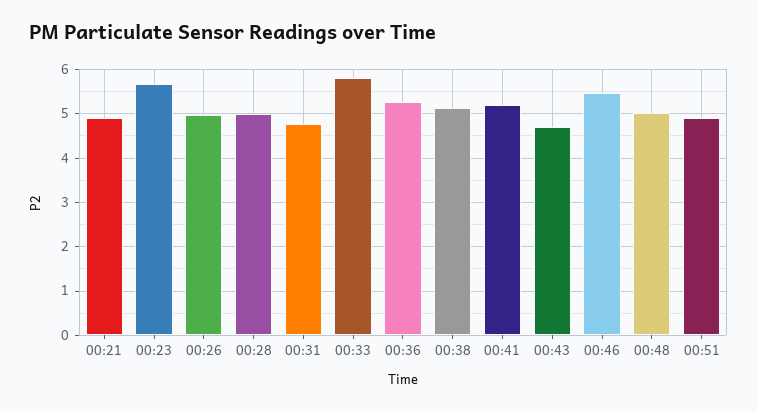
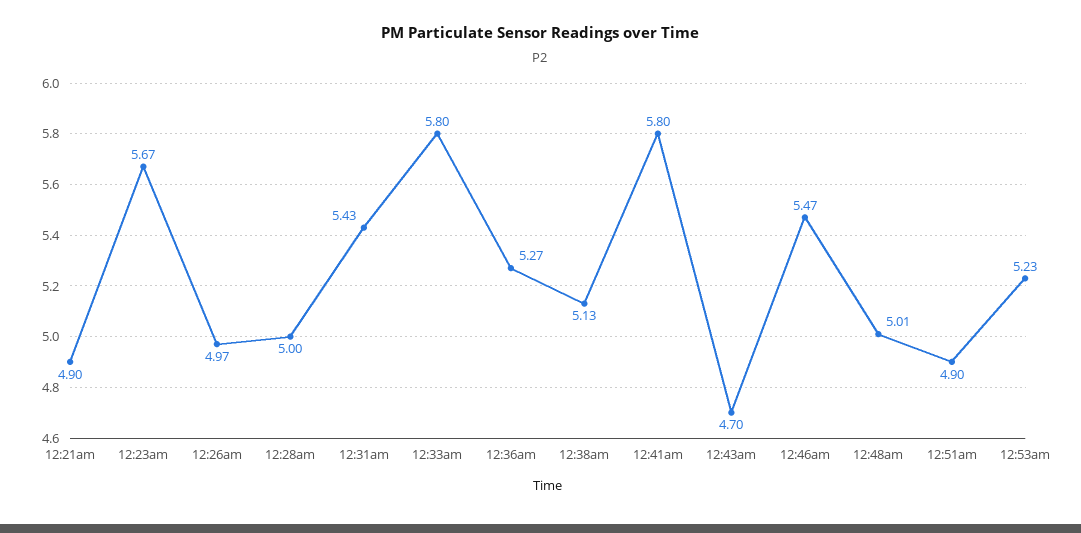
00:31: 4.8 -> 5.43
00:41: 5.2 -> 5.8
12:53am: none -> 5.23

